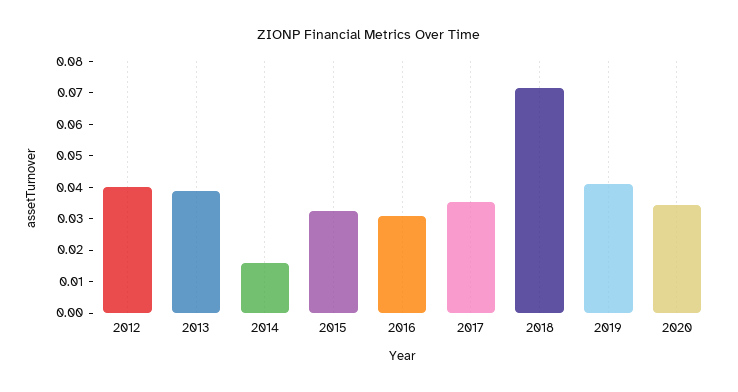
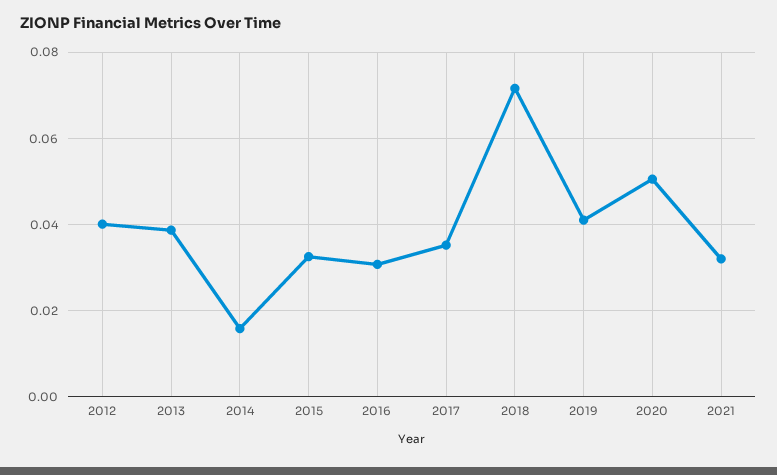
2020: 0.035 -> 0.05
2021: none -> 0.032

